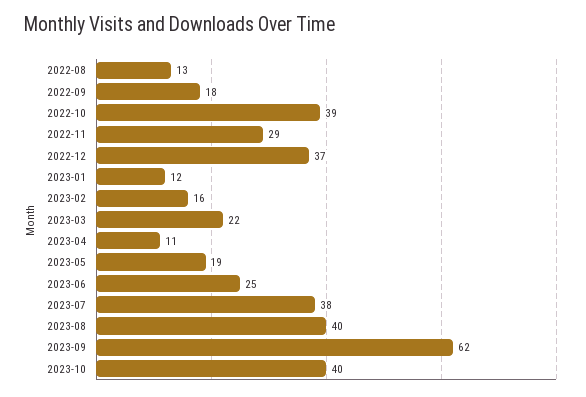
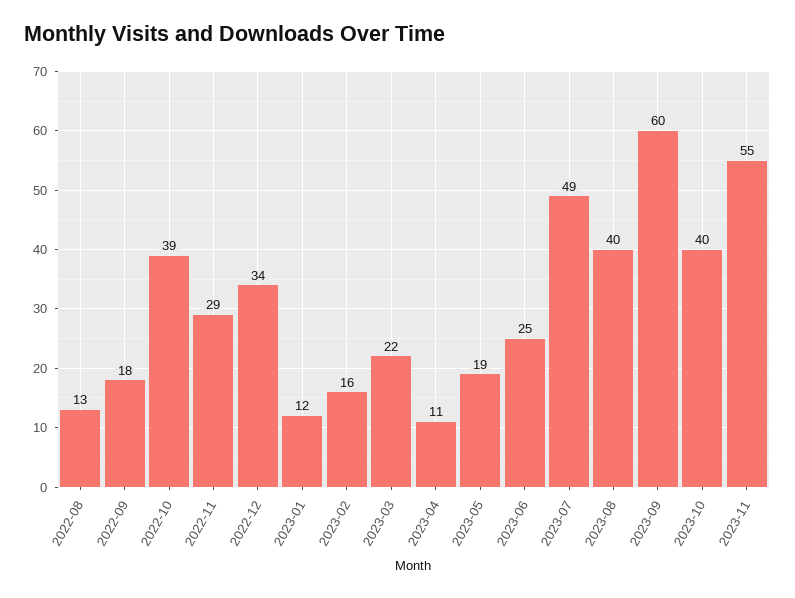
2022-12: 37 -> 34
2023-07: 38 -> 49
2023-09: 62 -> 60
2023-11: none -> 55

